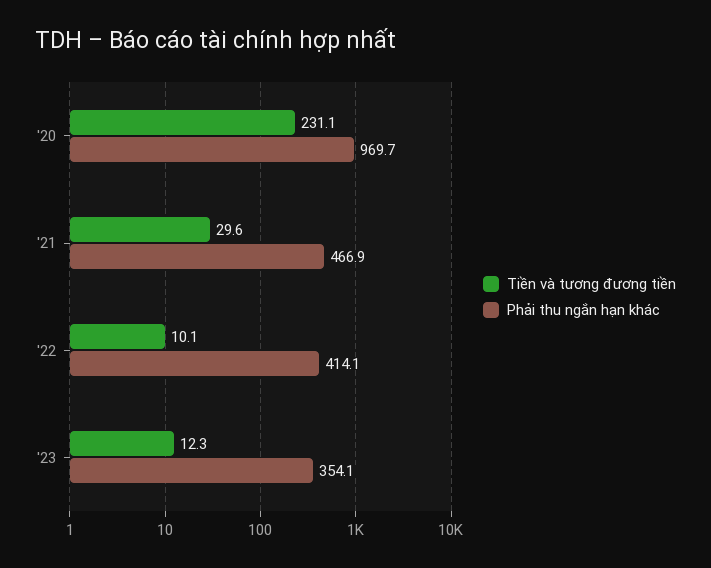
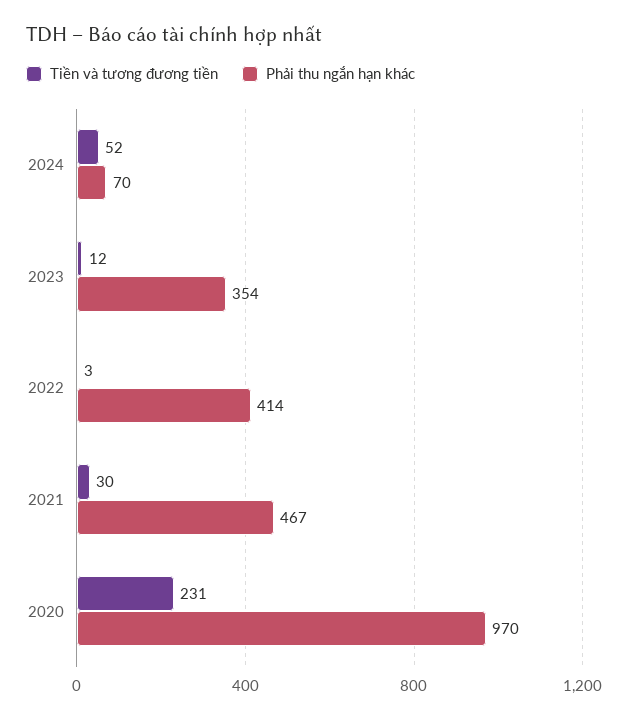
Tiền và tương đương tiền, '22: 10.1 -> 3
Tiền và tương đương tiền, 2024: none -> 52
Phải thu ngắn hạn khác, 2024: none -> 70

